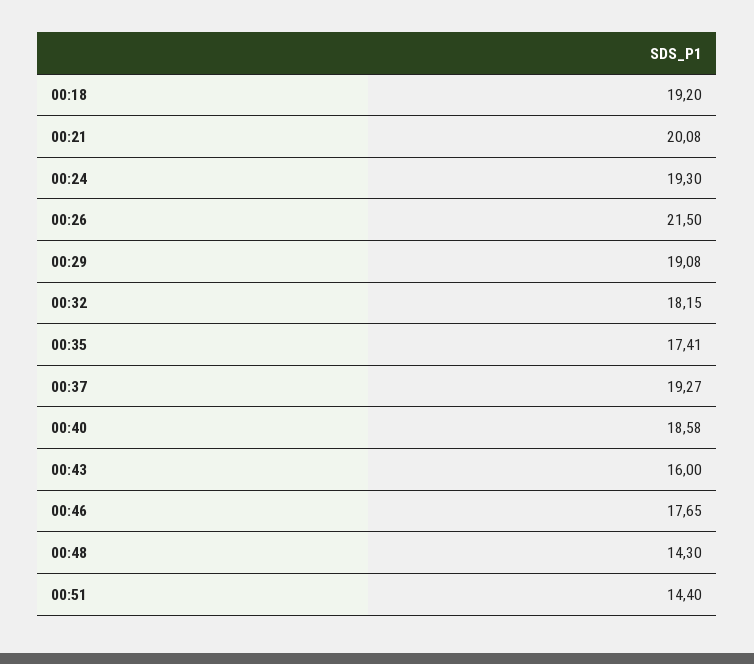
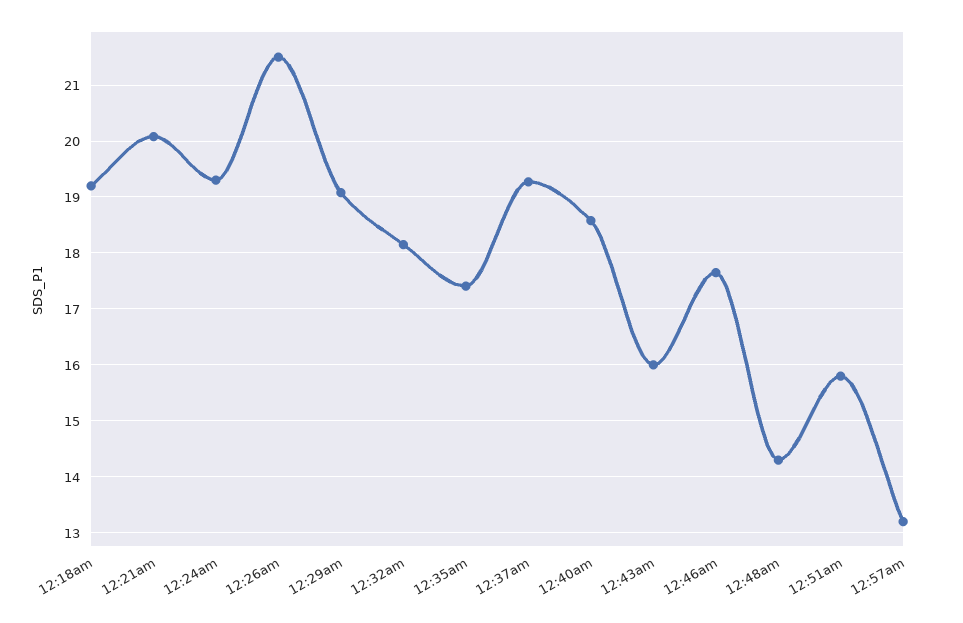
00:51: 14.4 -> 15.8
12:57am: none -> 13.2

